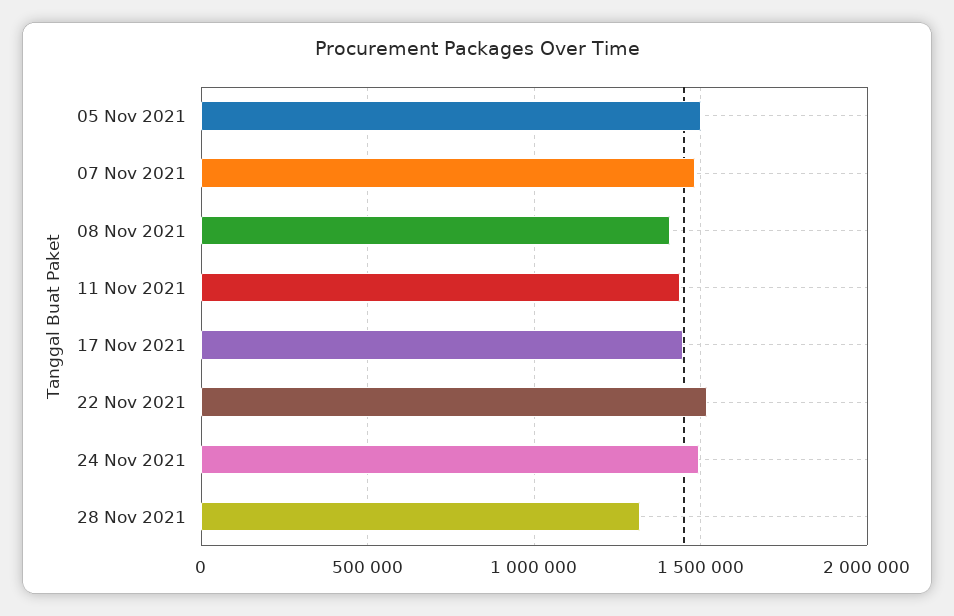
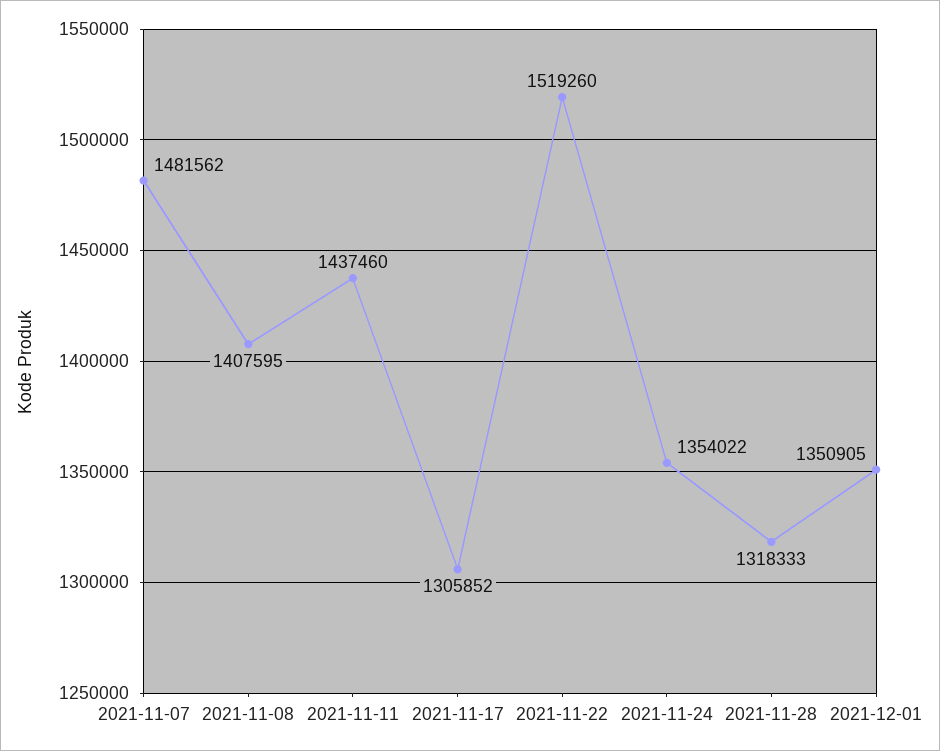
05 Nov 2021: 1500000 -> none
17 Nov 2021: 1450000 -> 1305852
24 Nov 2021: 1500000 -> 1354022
2021-12-01: none -> 1350905

